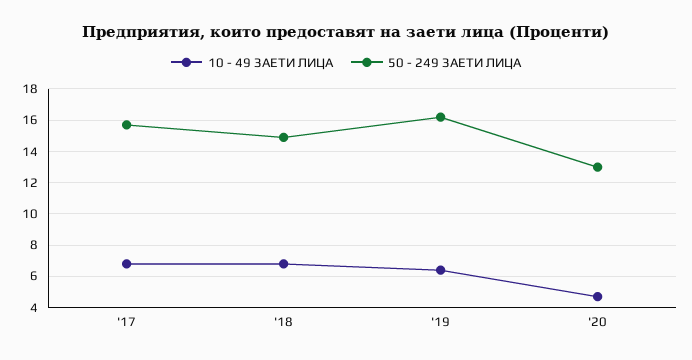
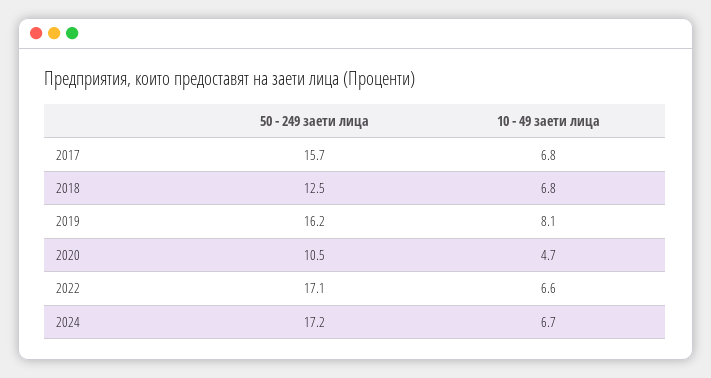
50 - 249 ЗАЕТИ ЛИЦА, '18: 15 -> 12.5
10 - 49 ЗАЕТИ ЛИЦА, '19: 6.5 -> 8.1
50 - 249 ЗАЕТИ ЛИЦА, '20: 13 -> 10.5
50 - 249 ЗАЕТИ ЛИЦА, 2022: none -> 17.1
10 - 49 ЗАЕТИ ЛИЦА, 2022: none -> 6.6
50 - 249 ЗАЕТИ ЛИЦА, 2024: none -> 17.2
10 - 49 ЗАЕТИ ЛИЦА, 2024: none -> 6.7

